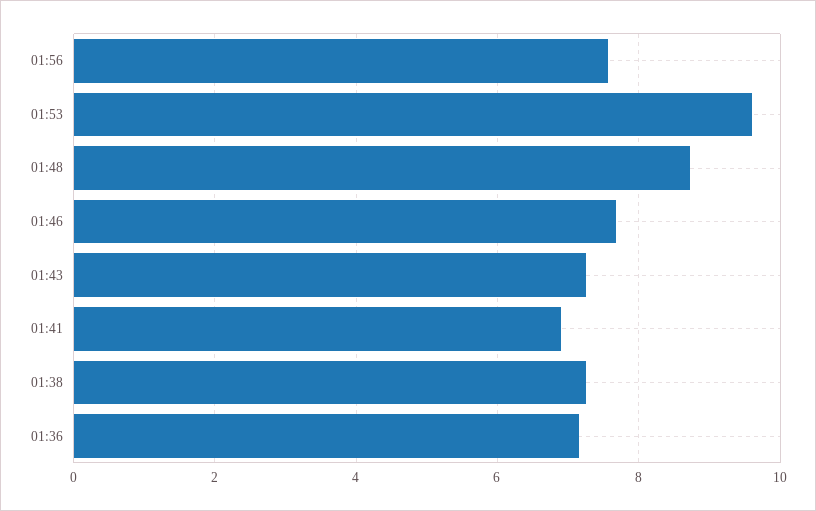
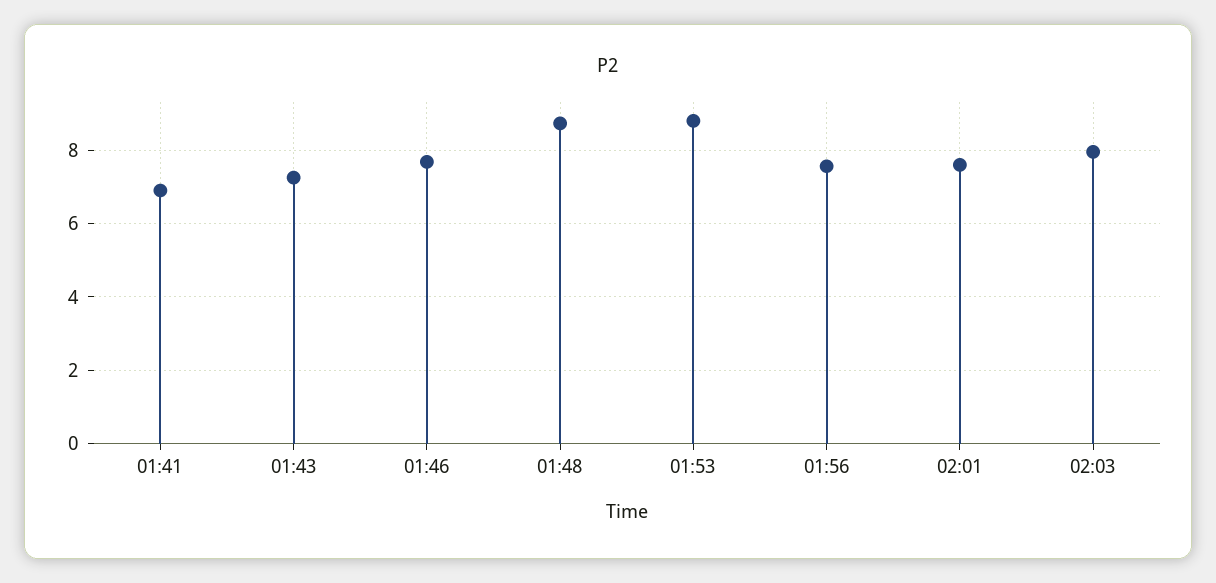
01:53: 9.6 -> 8.8
01:38: 7.2 -> none
01:36: 7.2 -> none
02:01: none -> 7.6
02:03: none -> 8

